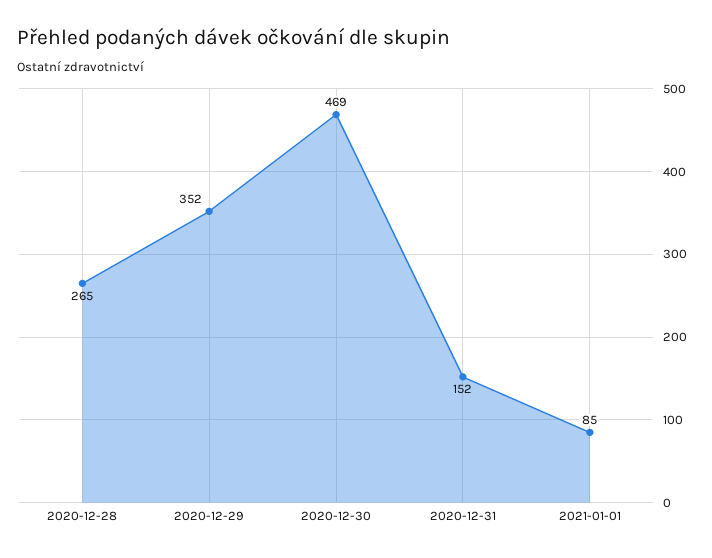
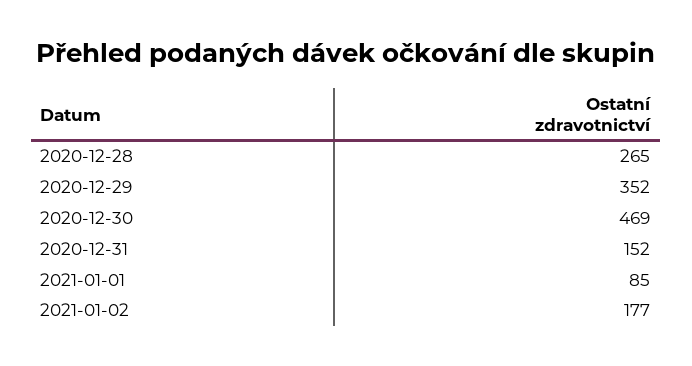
2021-01-02: none -> 177

